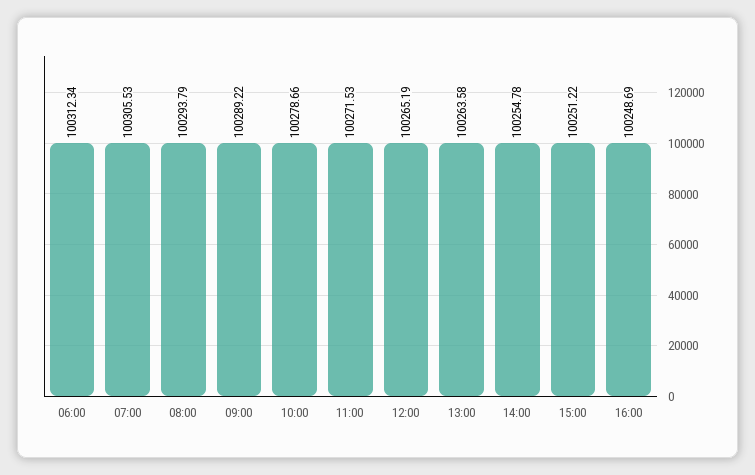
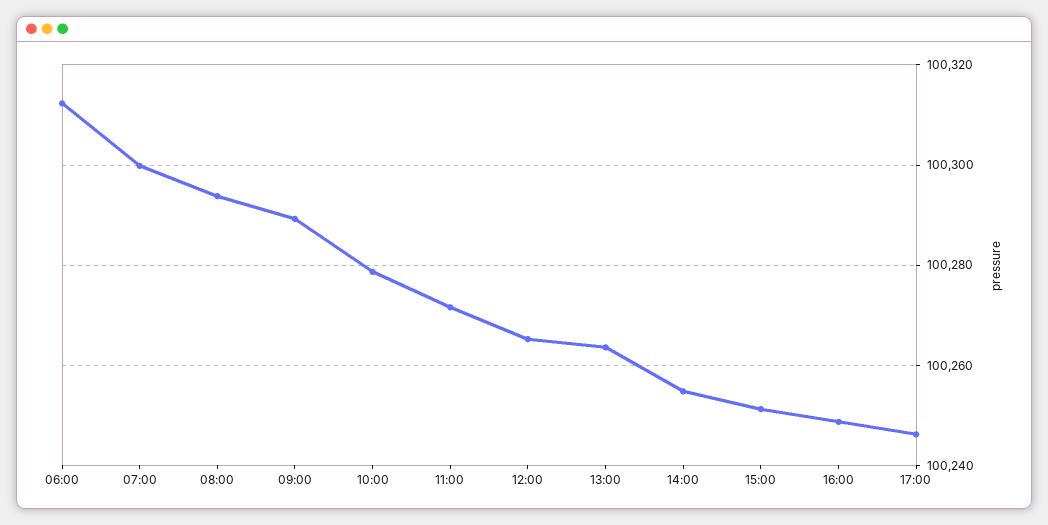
07:00: 100305.53 -> 100300
17:00: none -> 100246

